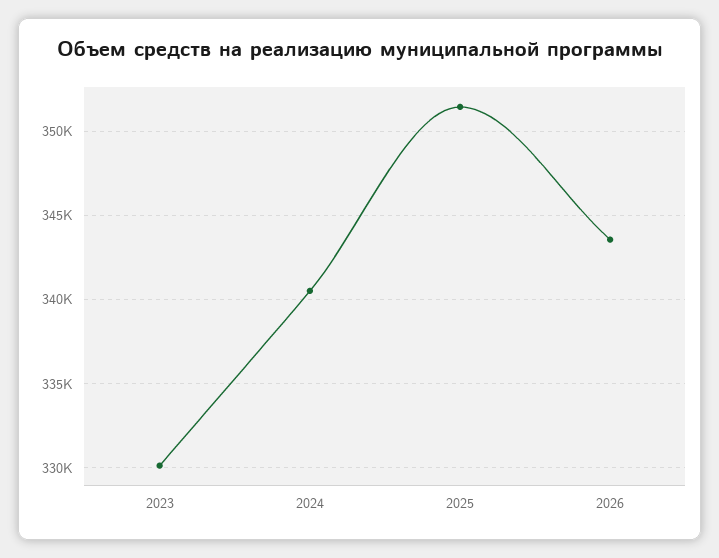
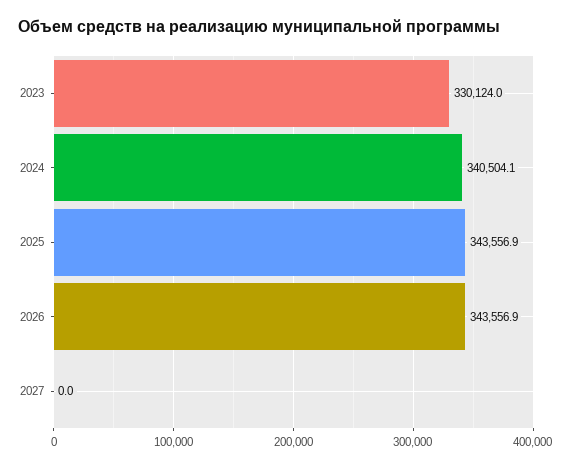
2025: 351500 -> 343556.9
2027: none -> 0

